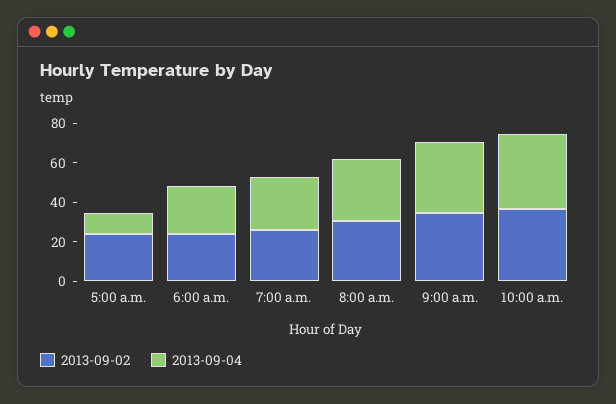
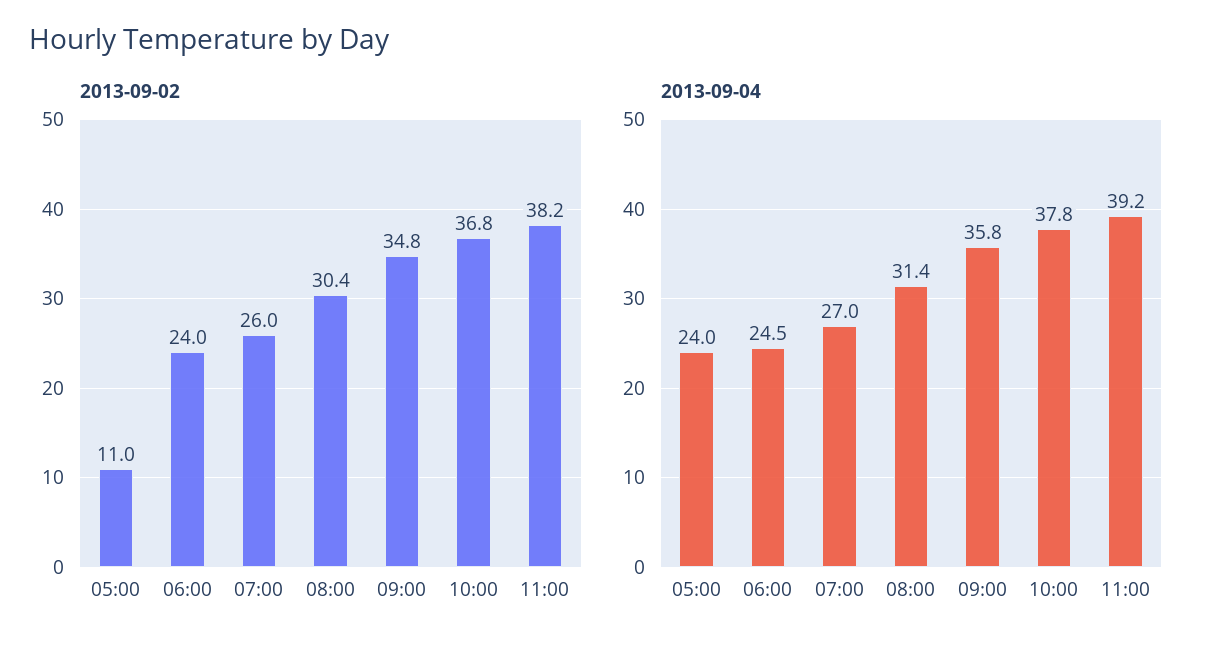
2013-09-02, 5:00 a.m.: 25 -> 11
2013-09-04, 5:00 a.m.: 10 -> 24
2013-09-02, 11:00: none -> 38.2
2013-09-04, 11:00: none -> 39.2

